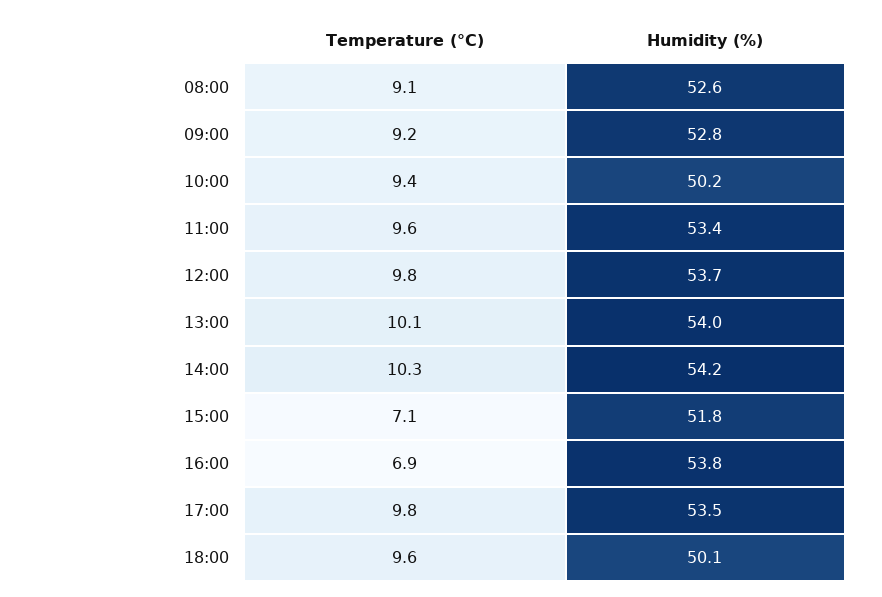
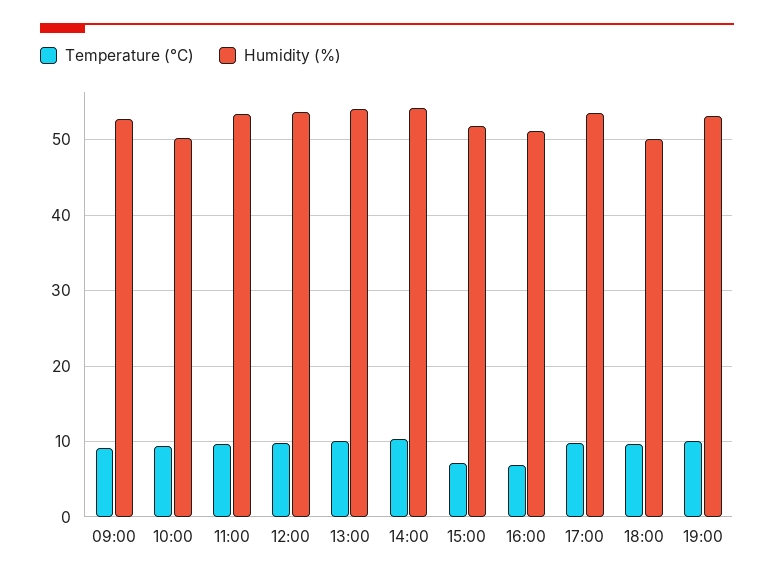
Temperature (°C), 08:00: 9.1 -> none
Humidity (%), 08:00: 52.6 -> none
Humidity (%), 16:00: 53.8 -> 51
Temperature (°C), 19:00: none -> 10
Humidity (%), 19:00: none -> 53

